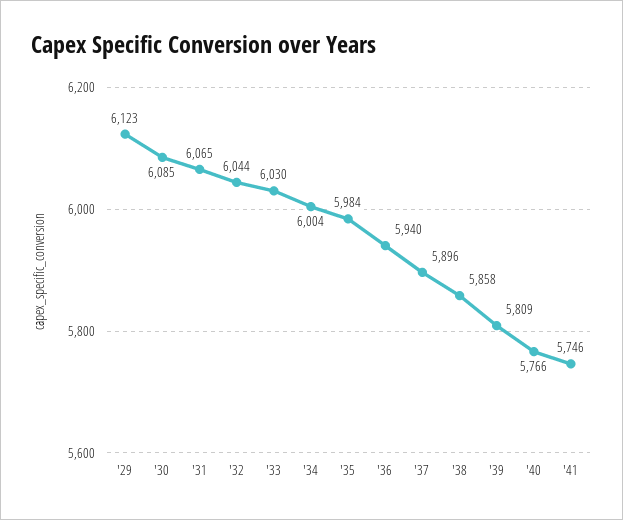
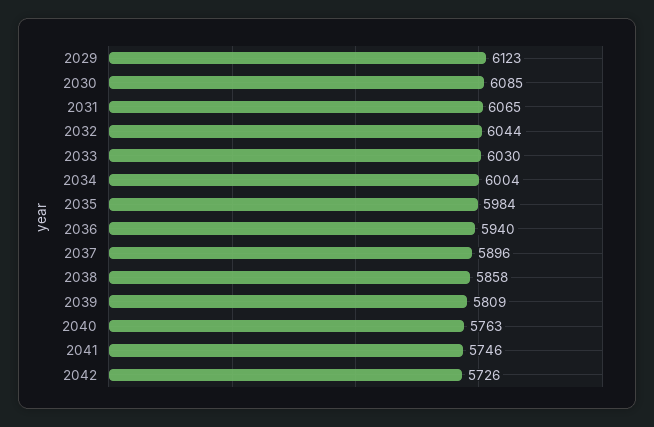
'40: 5766 -> 5763
2042: none -> 5726

